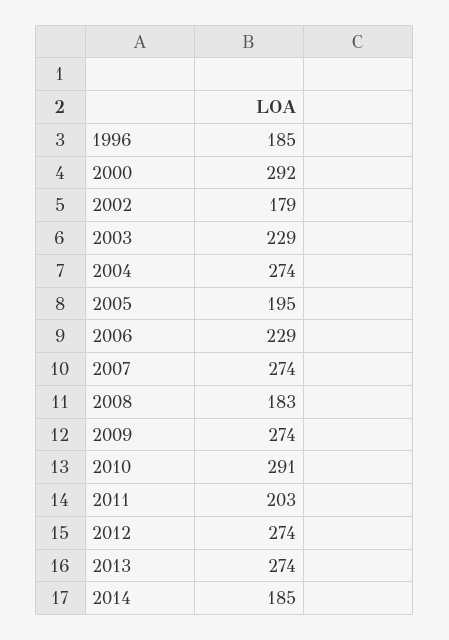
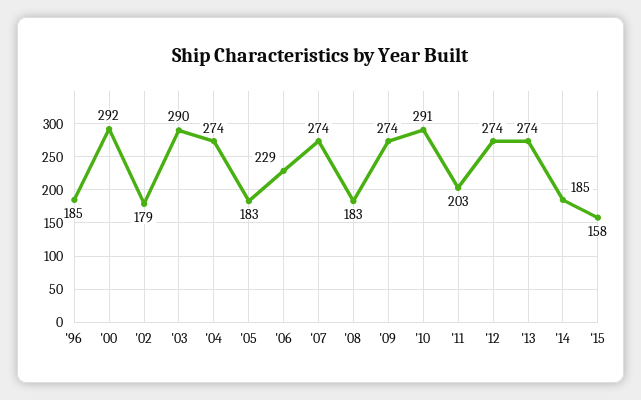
2003: 229 -> 290
2005: 195 -> 183
'15: none -> 158

